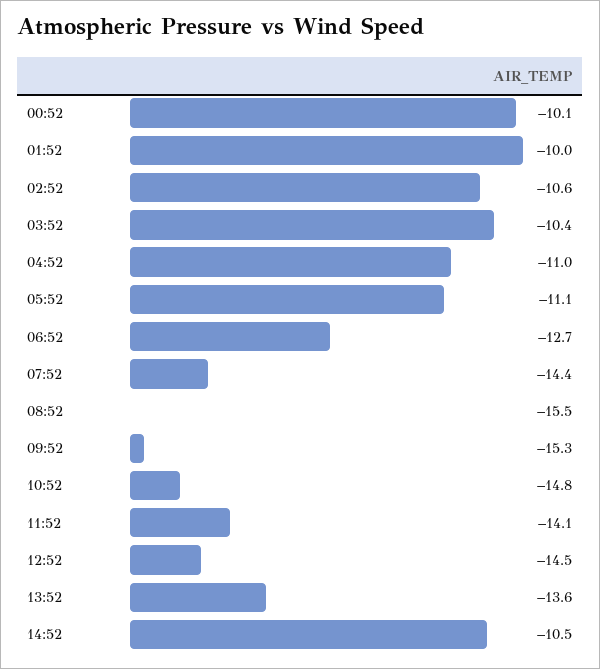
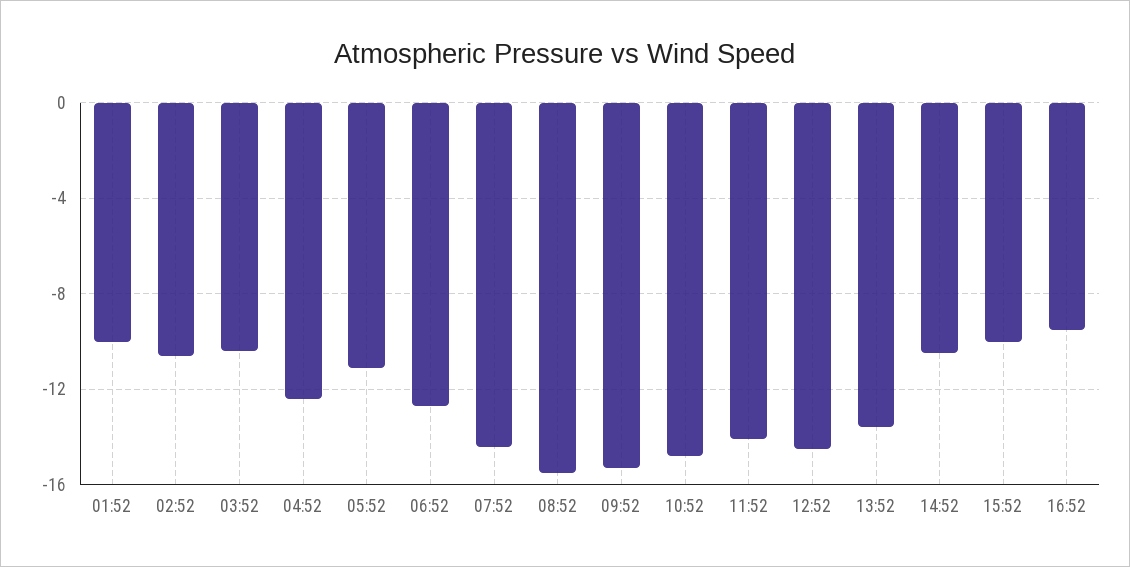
00:52: -10.1 -> none
04:52: -11 -> -12.5
15:52: none -> -10
16:52: none -> -9.5

